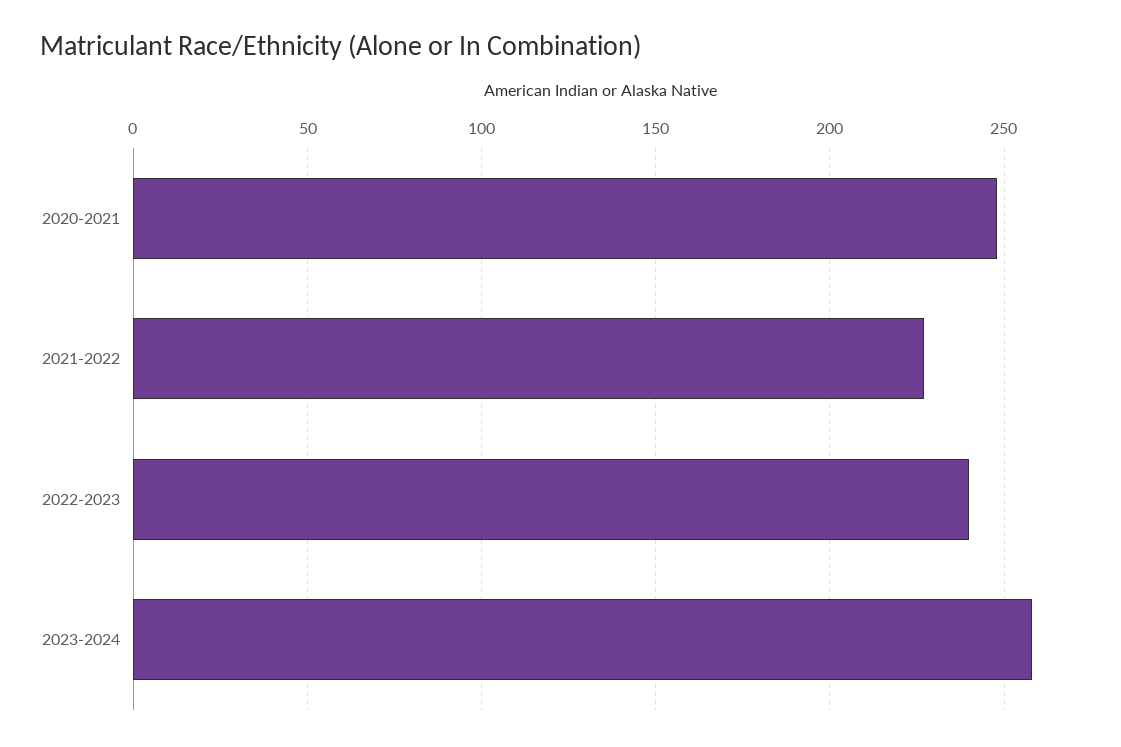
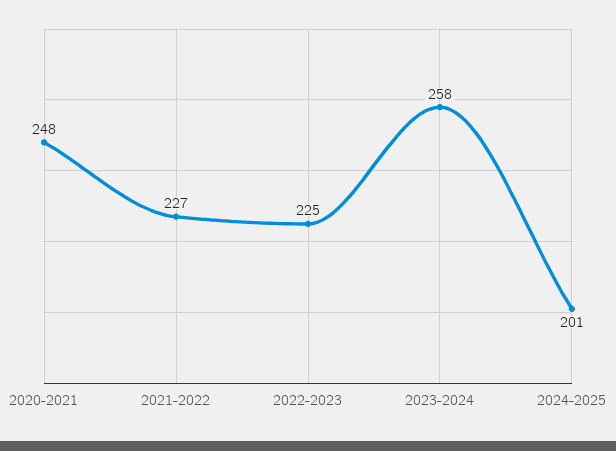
2022-2023: 240 -> 225
2024-2025: none -> 201

